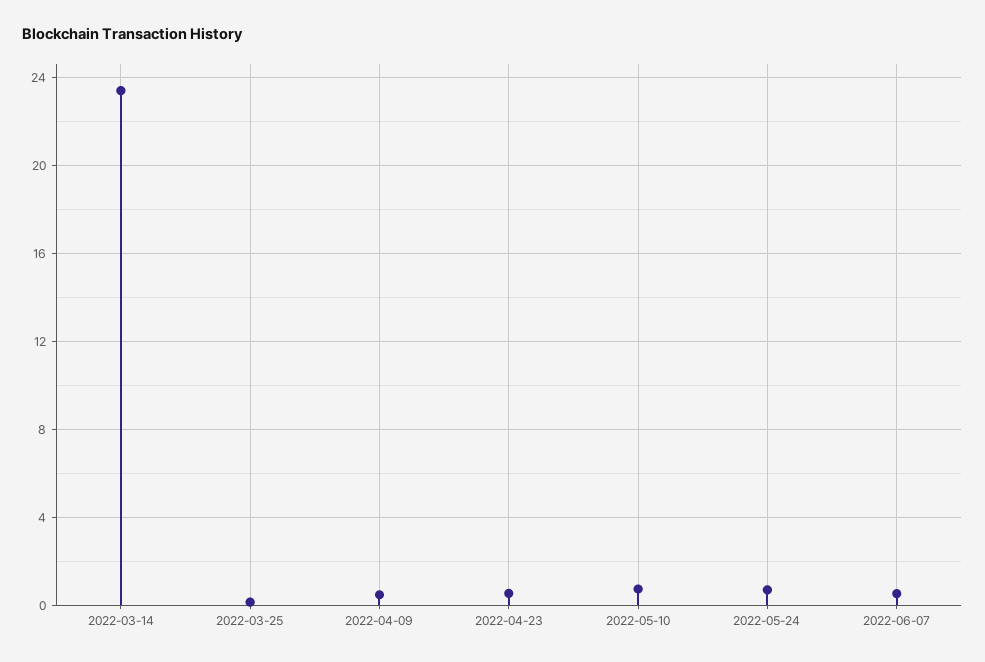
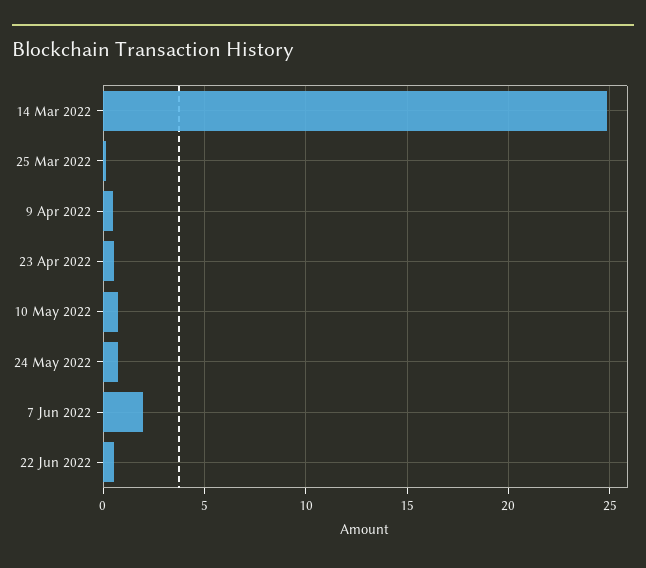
2022-03-14: 23.5 -> 25
2022-06-07: 0.5 -> 2
22 Jun 2022: none -> 0.5

